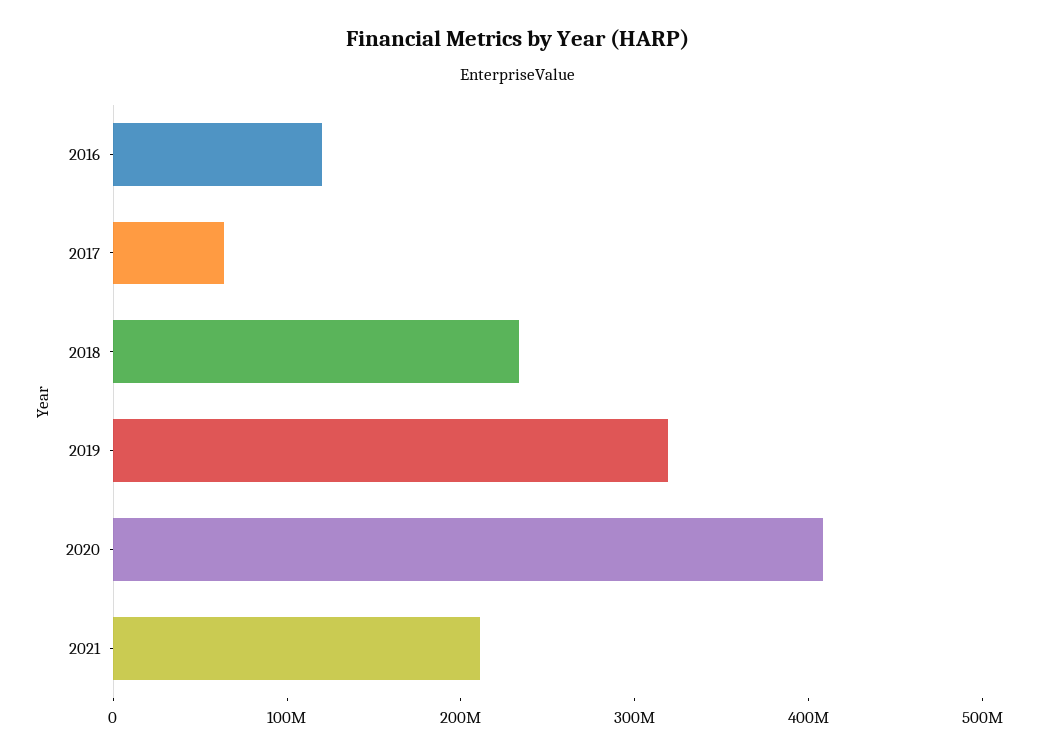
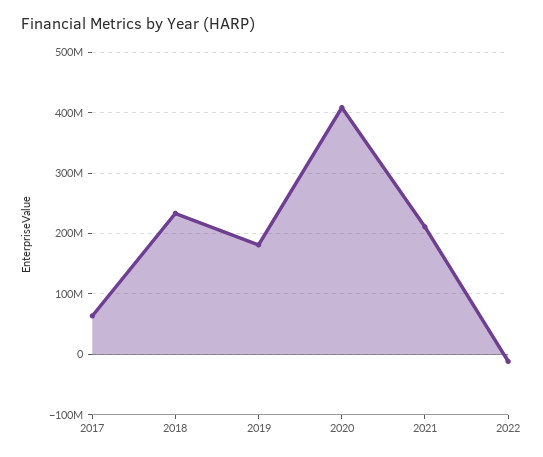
2016: 120000000 -> none
2019: 320000000 -> 180000000
2022: none -> -10000000

